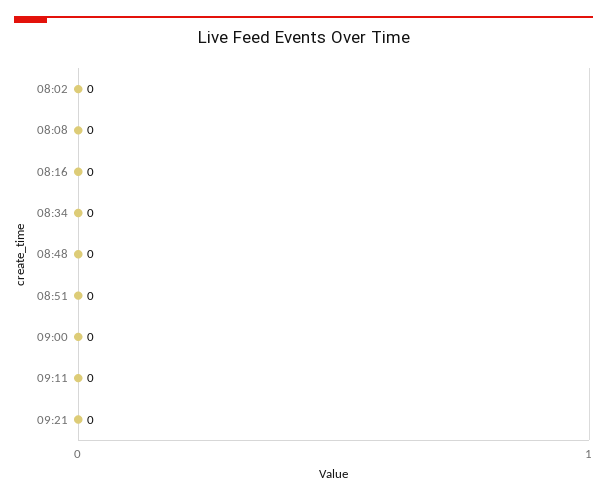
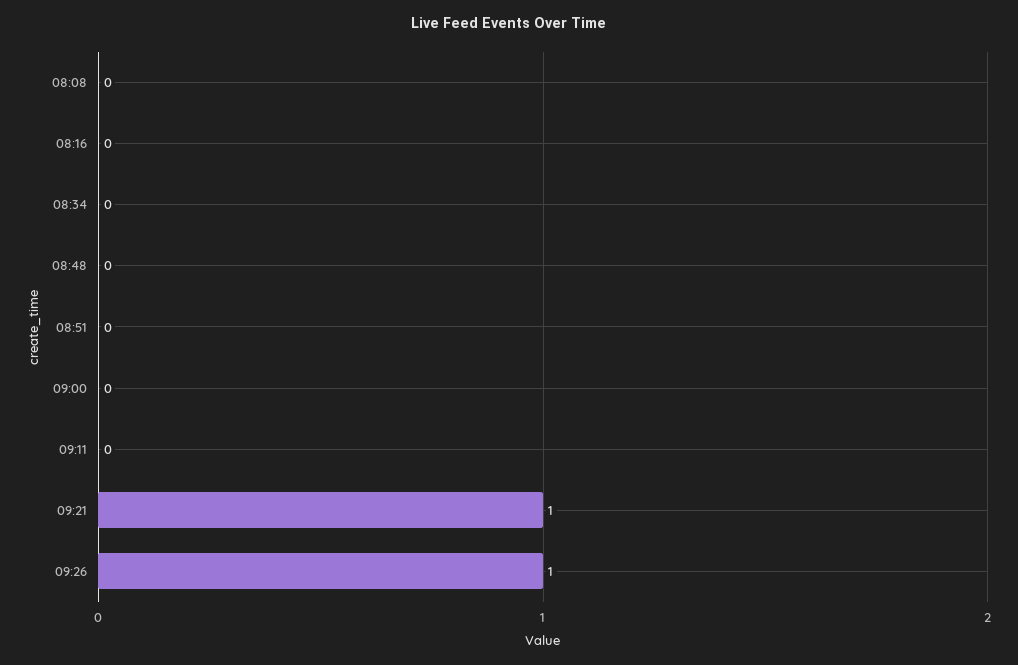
08:02: 0 -> none
09:21: 0 -> 1
09:26: none -> 1

